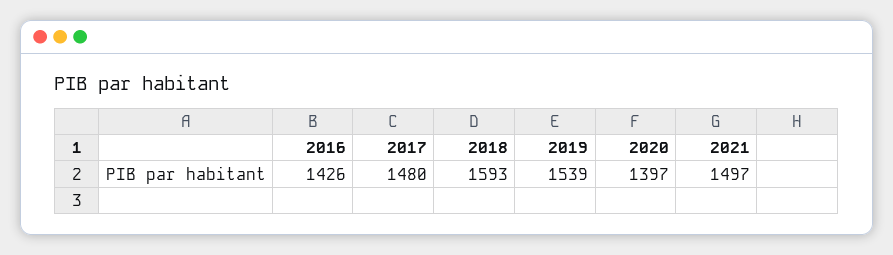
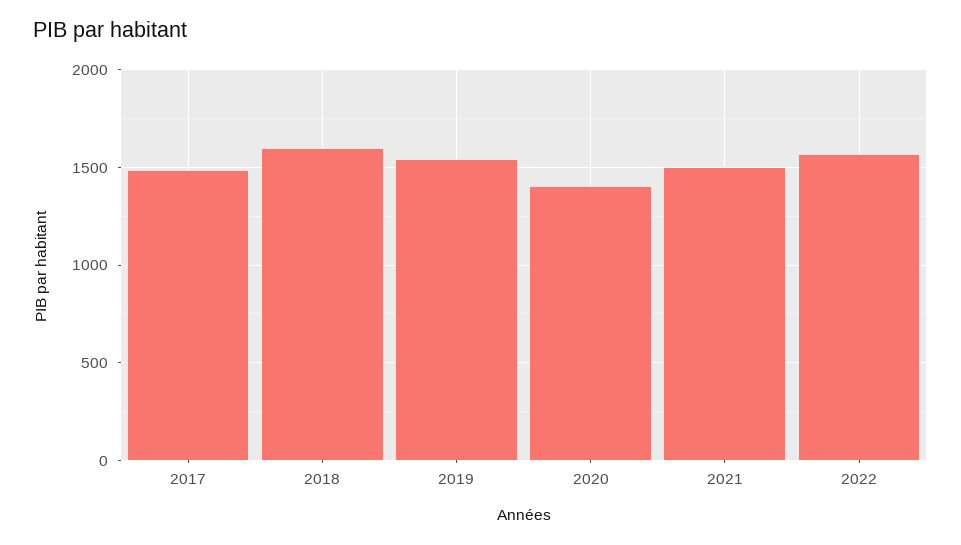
2016: 1426 -> none
2022: none -> 1550

